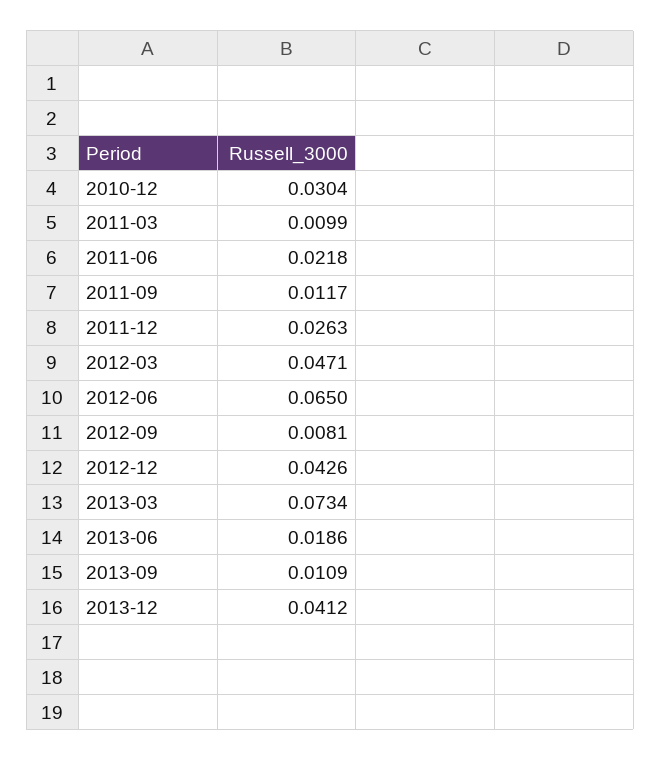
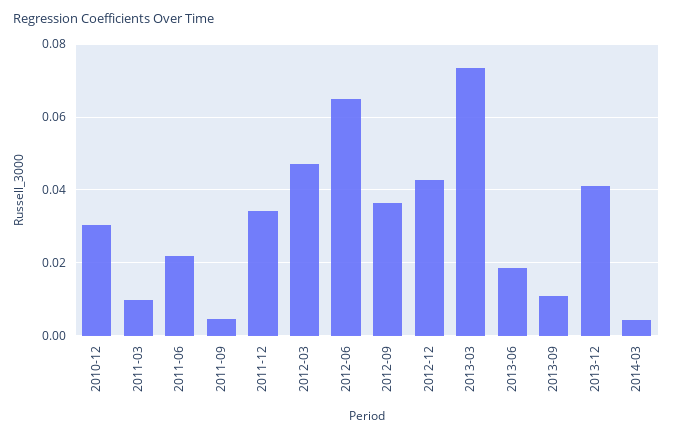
2011-09: 0.0117 -> 0.004
2011-12: 0.0263 -> 0.034
2012-09: 0.0081 -> 0.036
2014-03: none -> 0.004

